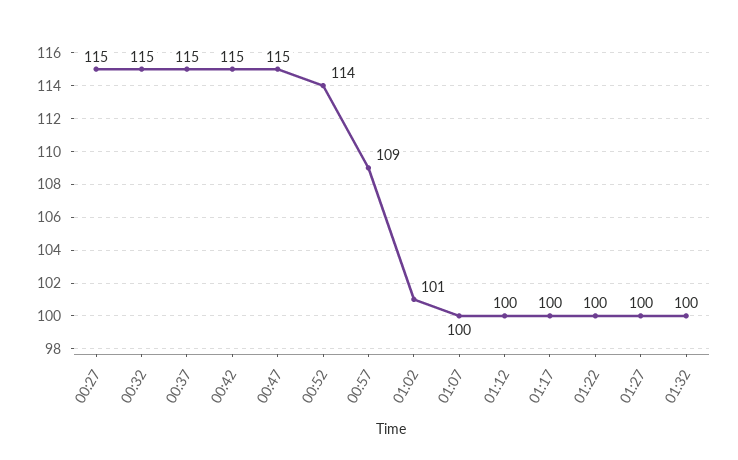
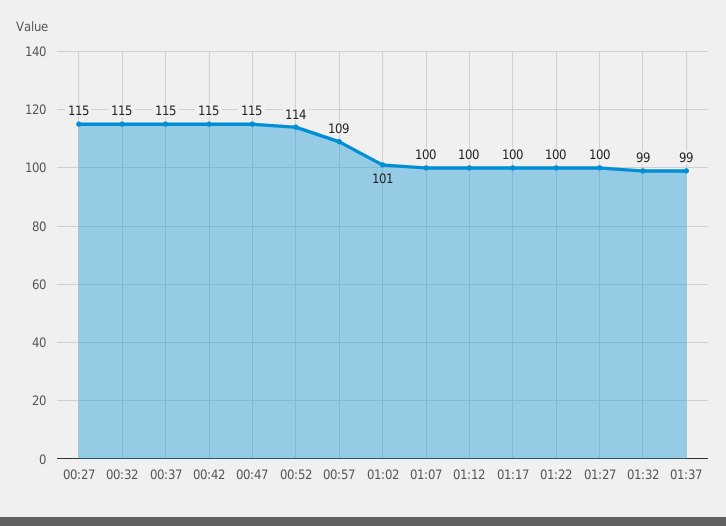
01:32: 100 -> 99
01:37: none -> 99

